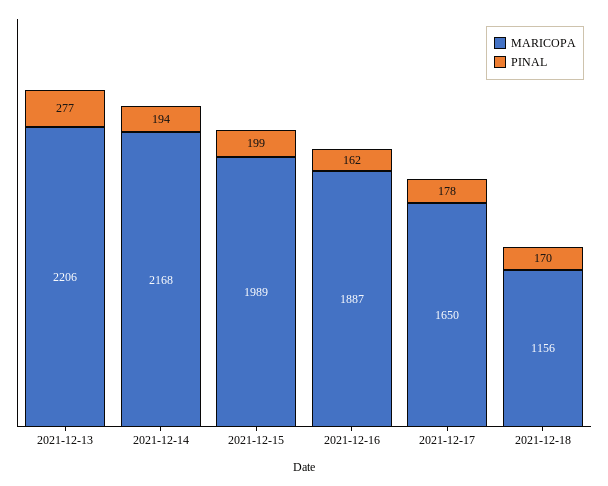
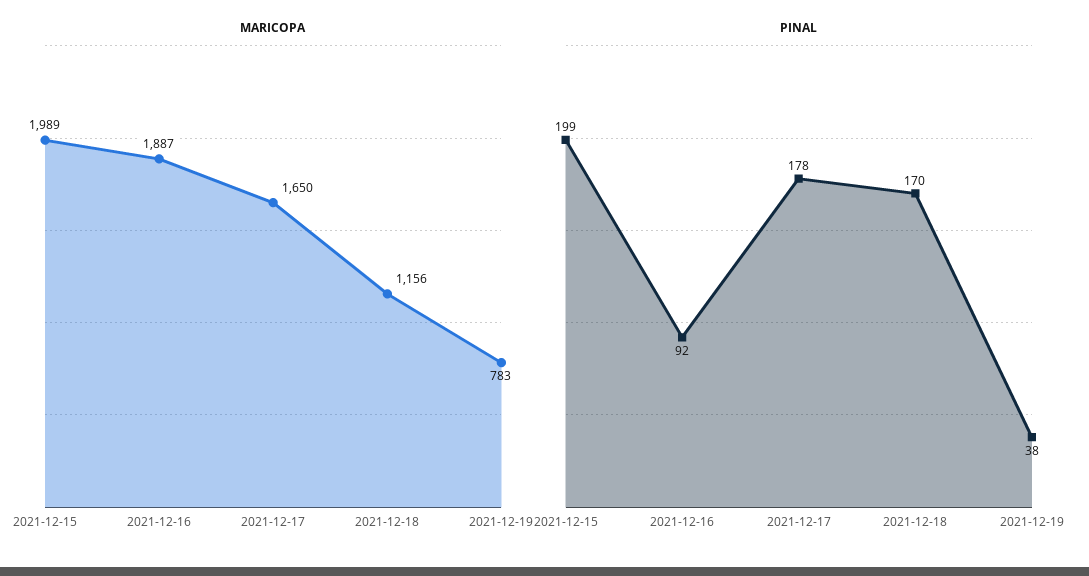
MARICOPA, 2021-12-13: 2206 -> none
PINAL, 2021-12-13: 277 -> none
MARICOPA, 2021-12-14: 2168 -> none
PINAL, 2021-12-14: 194 -> none
PINAL, 2021-12-16: 162 -> 92
MARICOPA, 2021-12-19: none -> 783
PINAL, 2021-12-19: none -> 38

